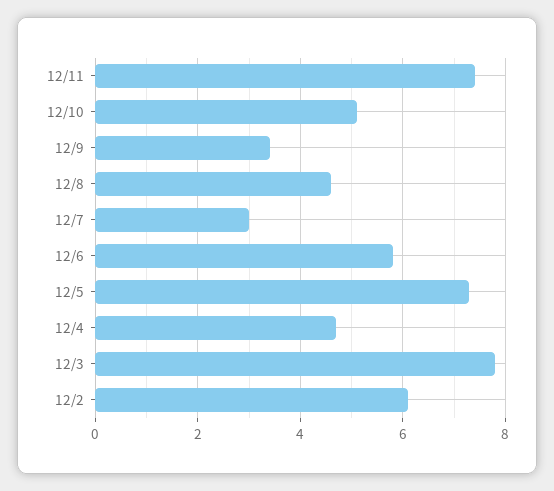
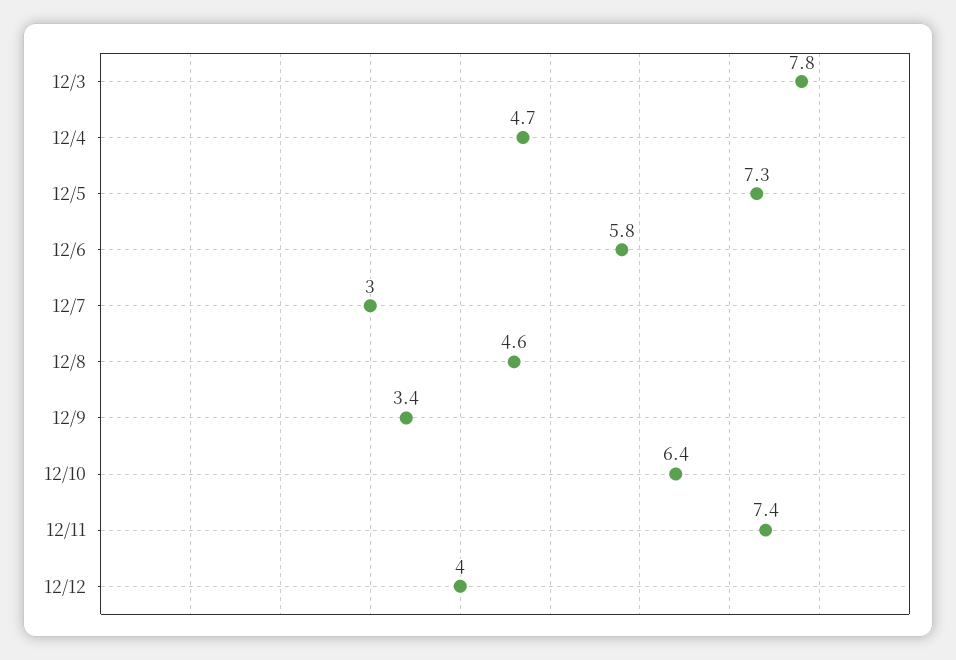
12/10: 5 -> 6.4
12/2: 6 -> none
12/12: none -> 4

